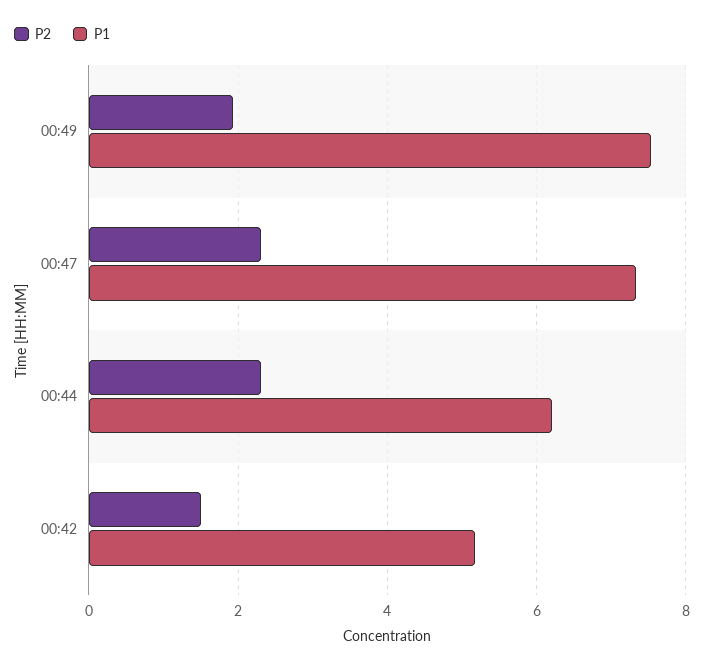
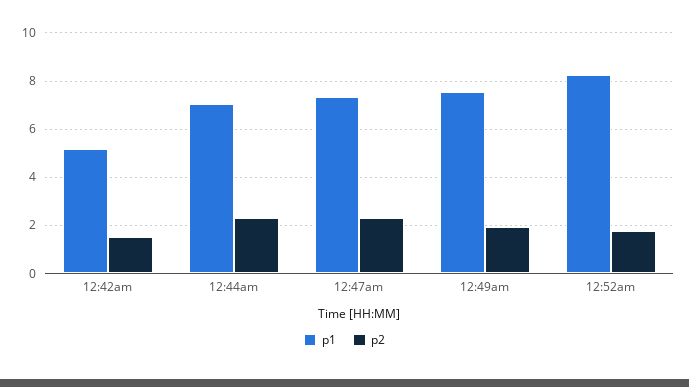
P1, 00:44: 6.2 -> 7
P1, 12:52am: none -> 8.25
P2, 12:52am: none -> 1.75

